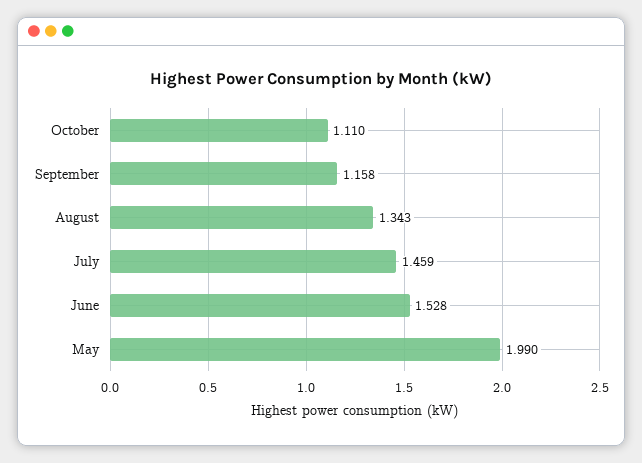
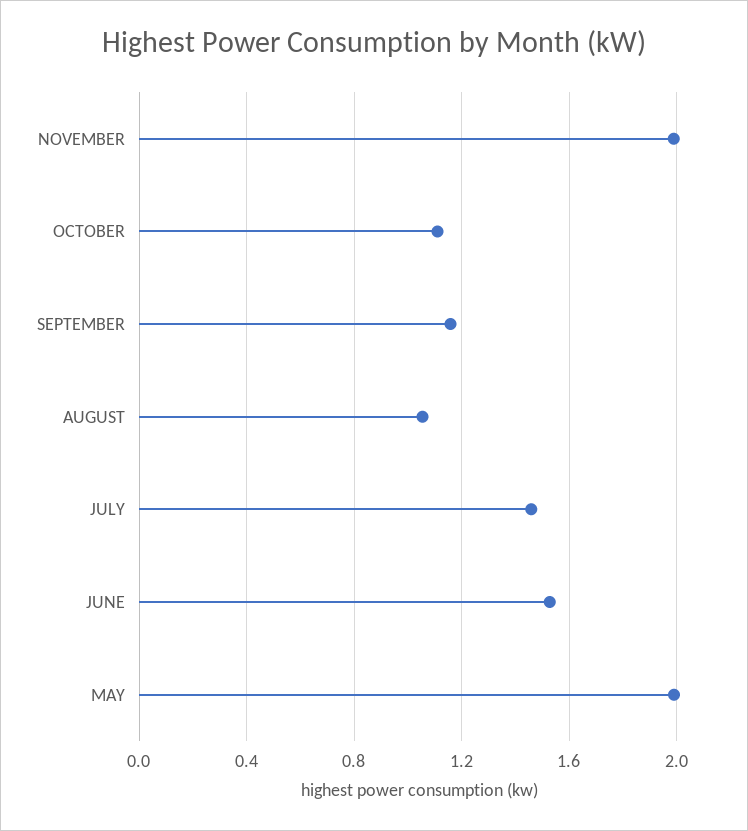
August: 1.343 -> 1.05
NOVEMBER: none -> 2

